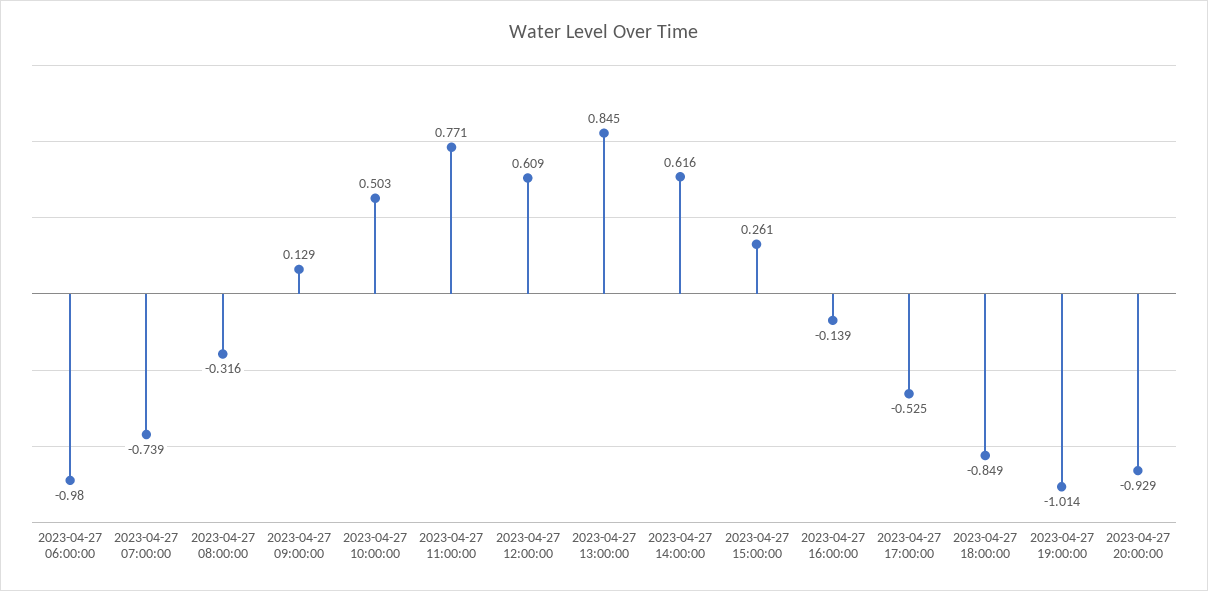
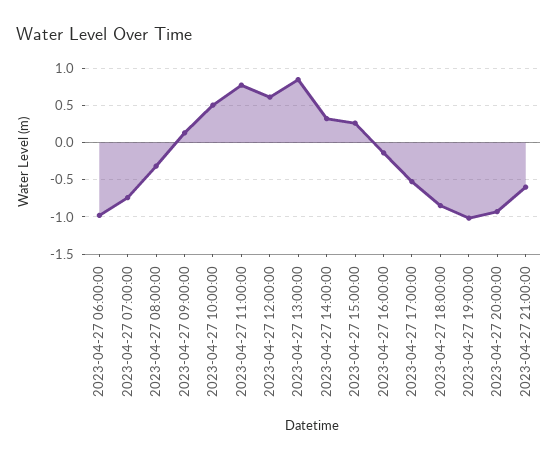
2023-04-27 14:00:00: 0.616 -> 0.3
2023-04-27 21:00:00: none -> -0.6

